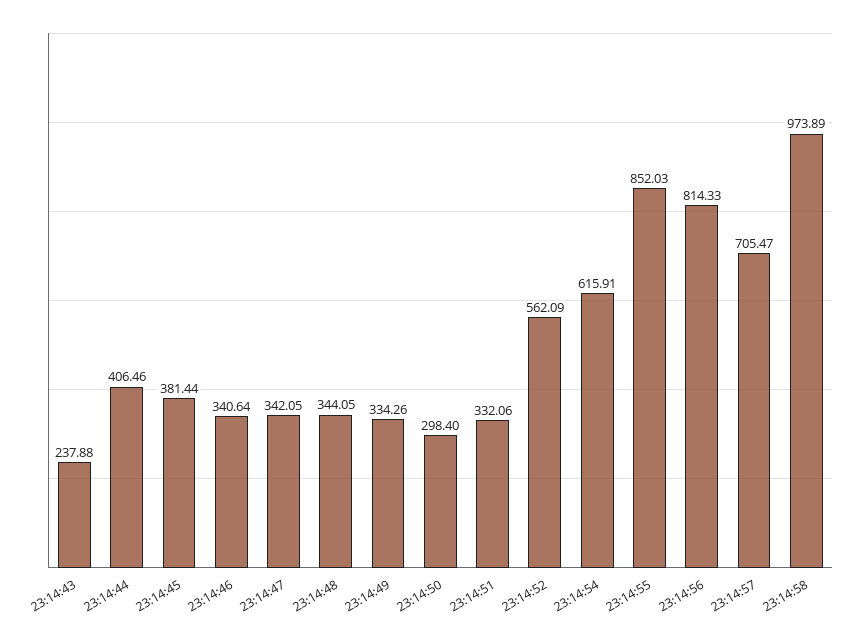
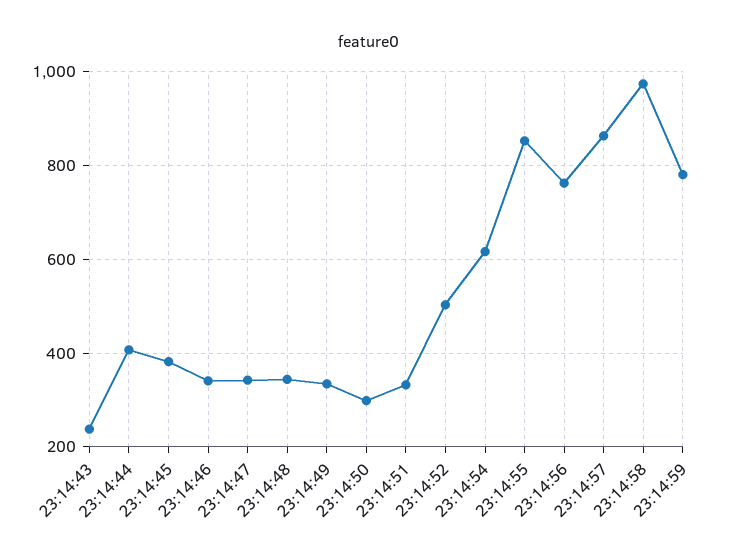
23:14:52: 562.09 -> 500
23:14:56: 814.33 -> 760
23:14:57: 705.47 -> 860
23:14:59: none -> 780

